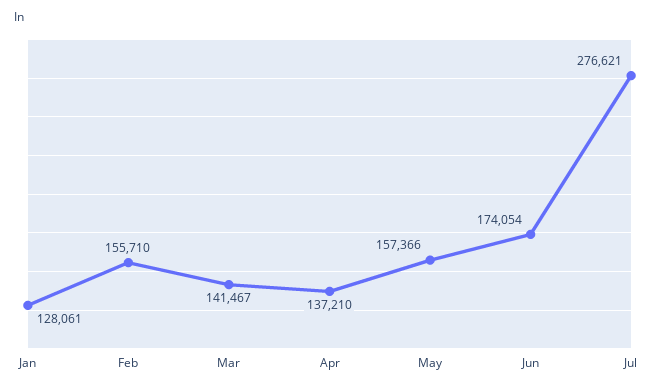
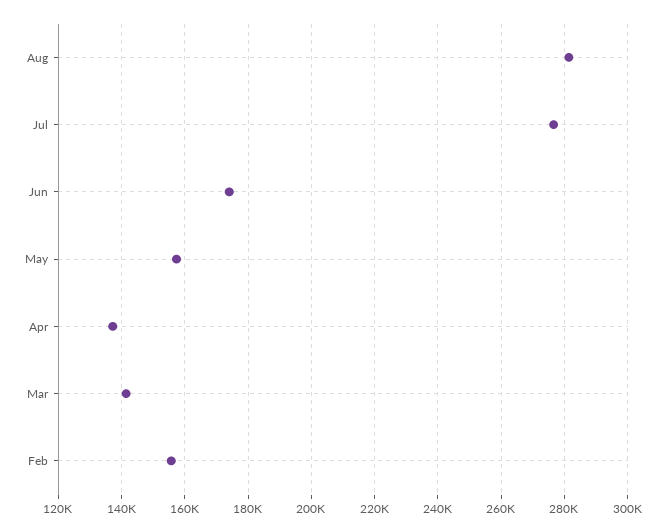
Jan: 128061 -> none
Aug: none -> 282000

